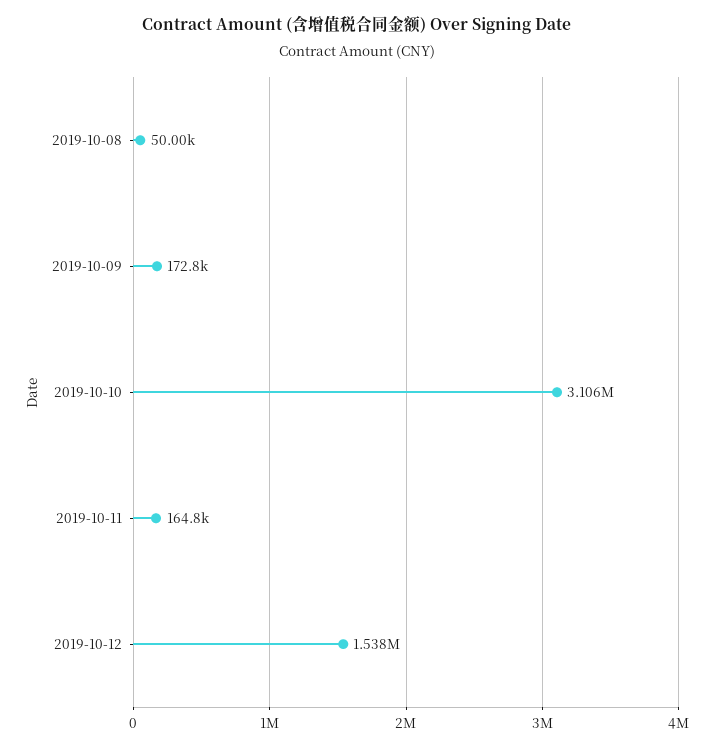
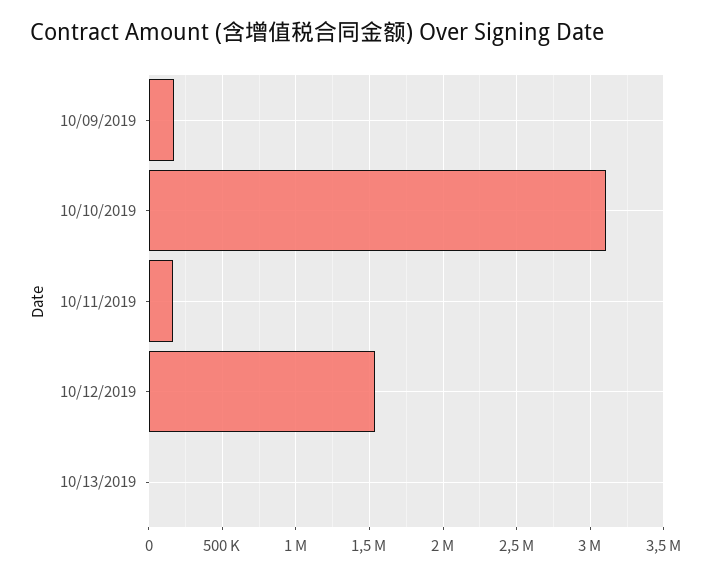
2019-10-08: 50000 -> none
10/13/2019: none -> 0

